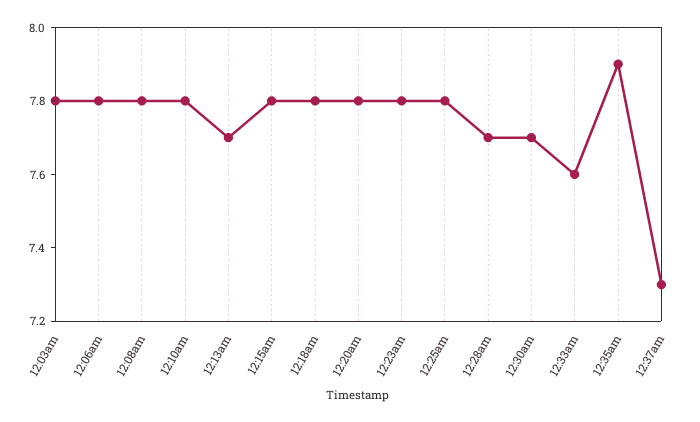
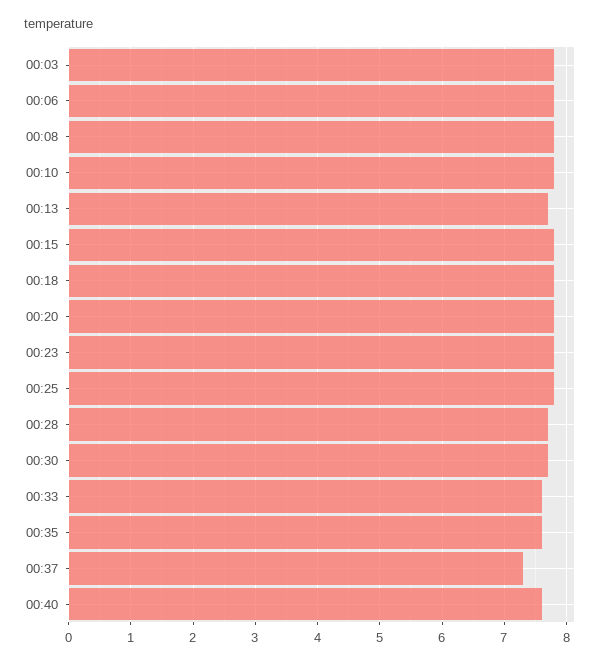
12:35am: 7.9 -> 7.6
00:40: none -> 7.6

